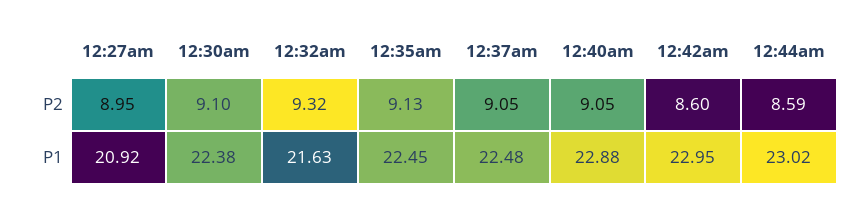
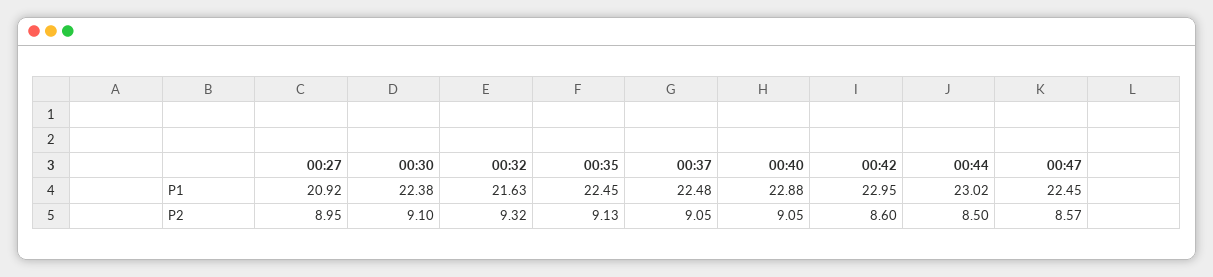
12:44am, P2: 8.59 -> 8.5
00:47, P1: none -> 22.45
00:47, P2: none -> 8.57

